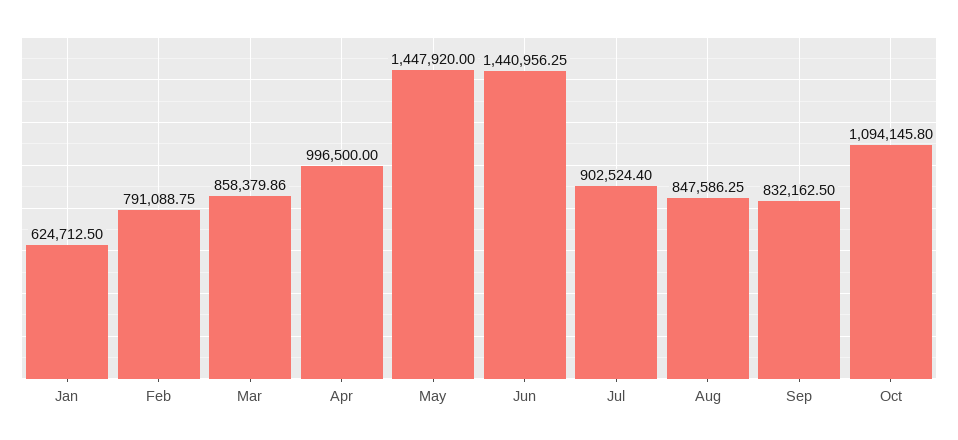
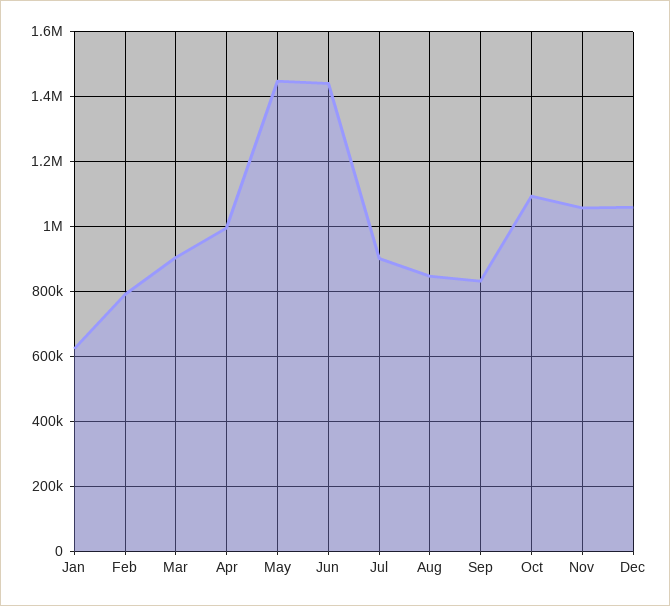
Mar: 858379.86 -> 900000
Nov: none -> 1060000
Dec: none -> 1060000

